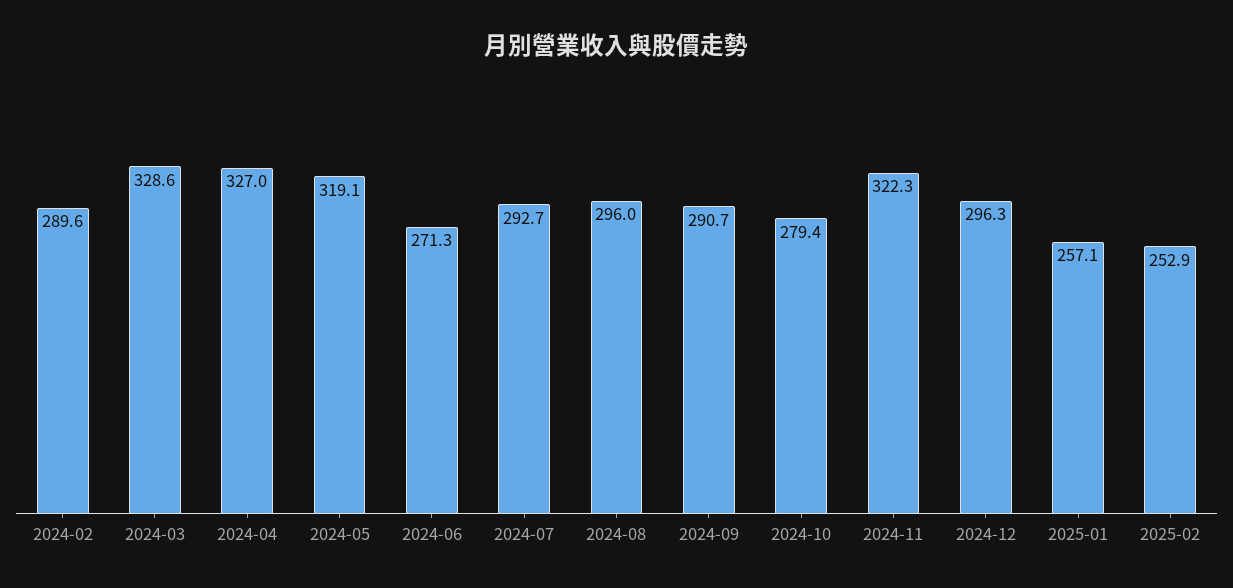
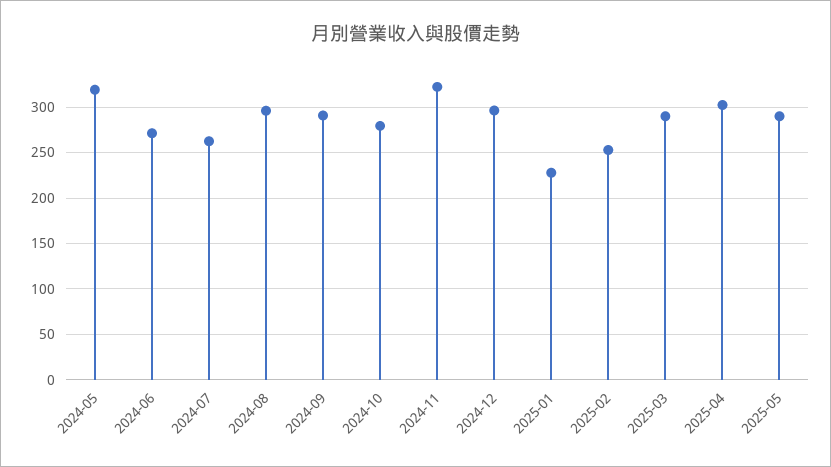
2024-02: 289.6 -> none
2024-03: 328.6 -> none
2024-04: 327 -> none
2024-07: 292.7 -> 260
2025-01: 257.1 -> 230
2025-03: none -> 290
2025-04: none -> 300
2025-05: none -> 290

